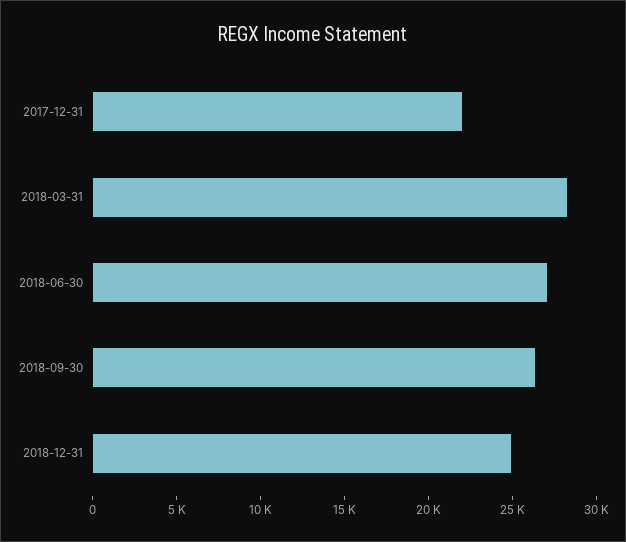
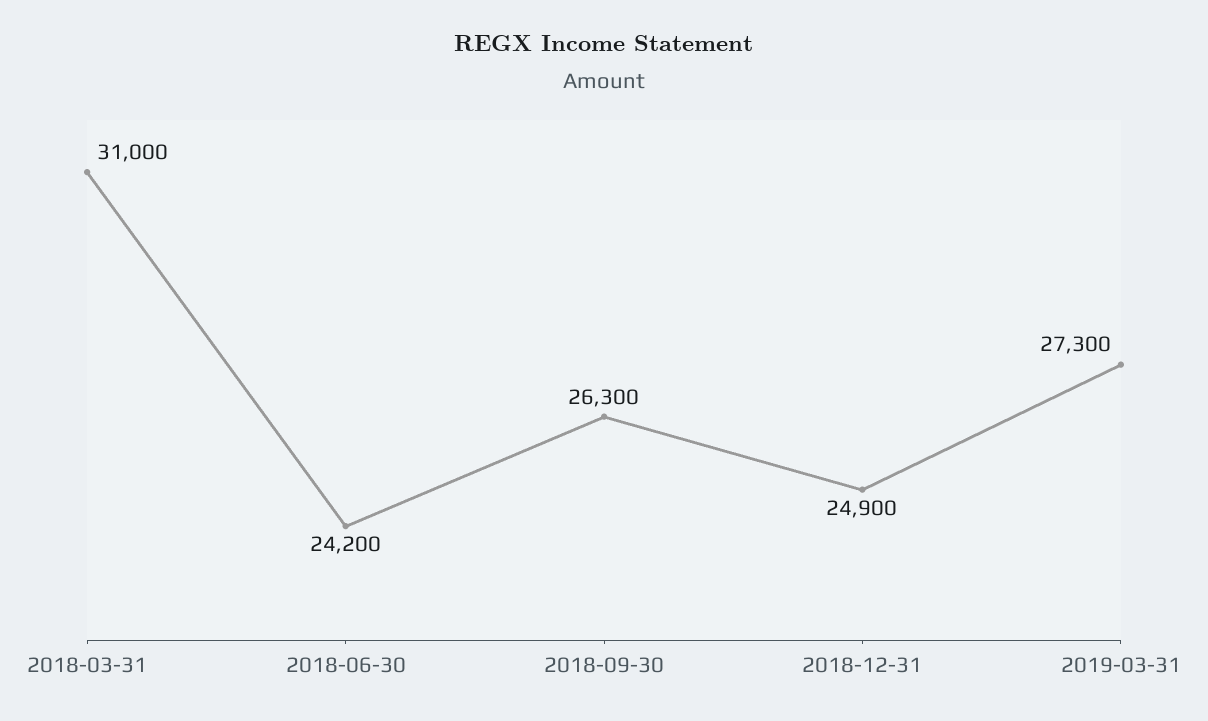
2017-12-31: 22000 -> none
2018-03-31: 28000 -> 31000
2018-06-30: 27000 -> 24200
2019-03-31: none -> 27300

